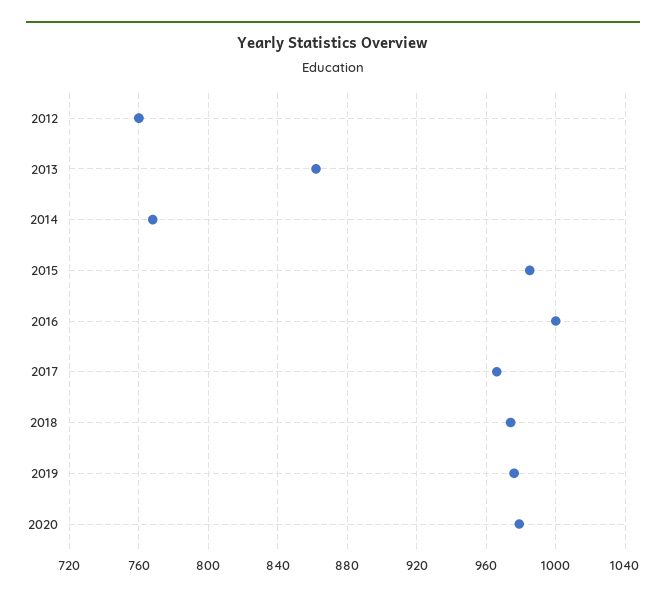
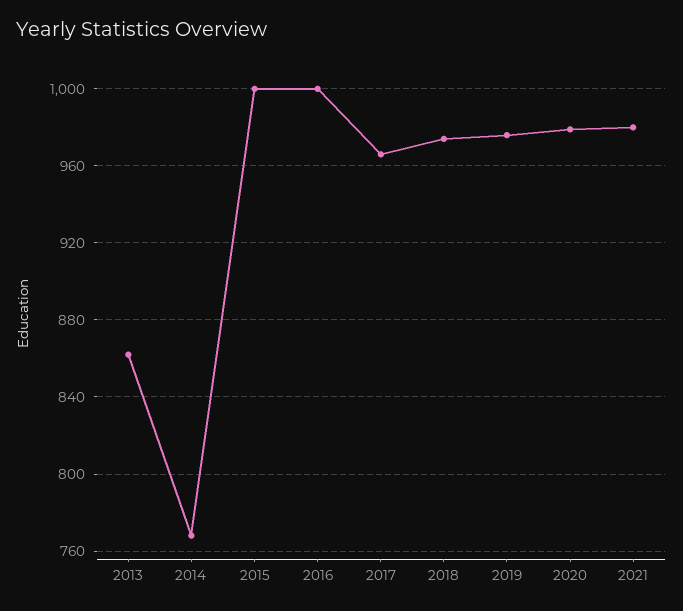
2012: 760 -> none
2015: 985 -> 1000
2021: none -> 980

